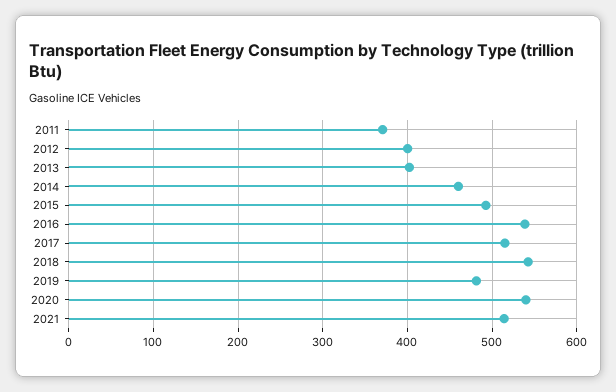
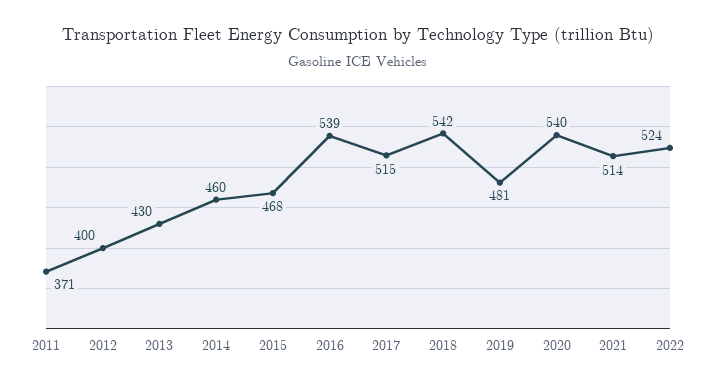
2013: 400 -> 430
2015: 490 -> 468
2022: none -> 524

